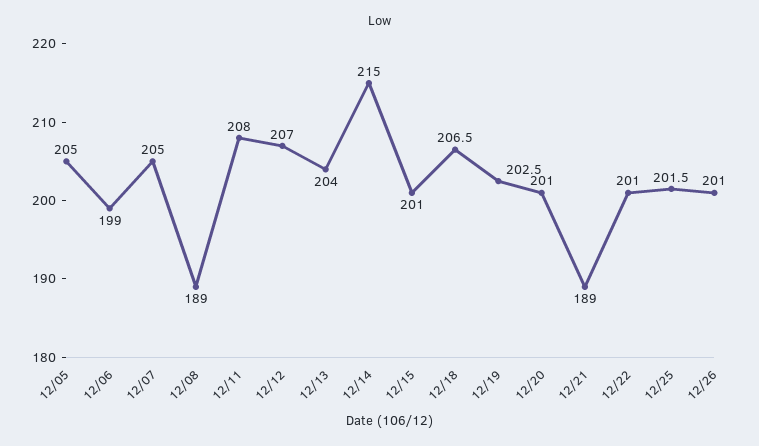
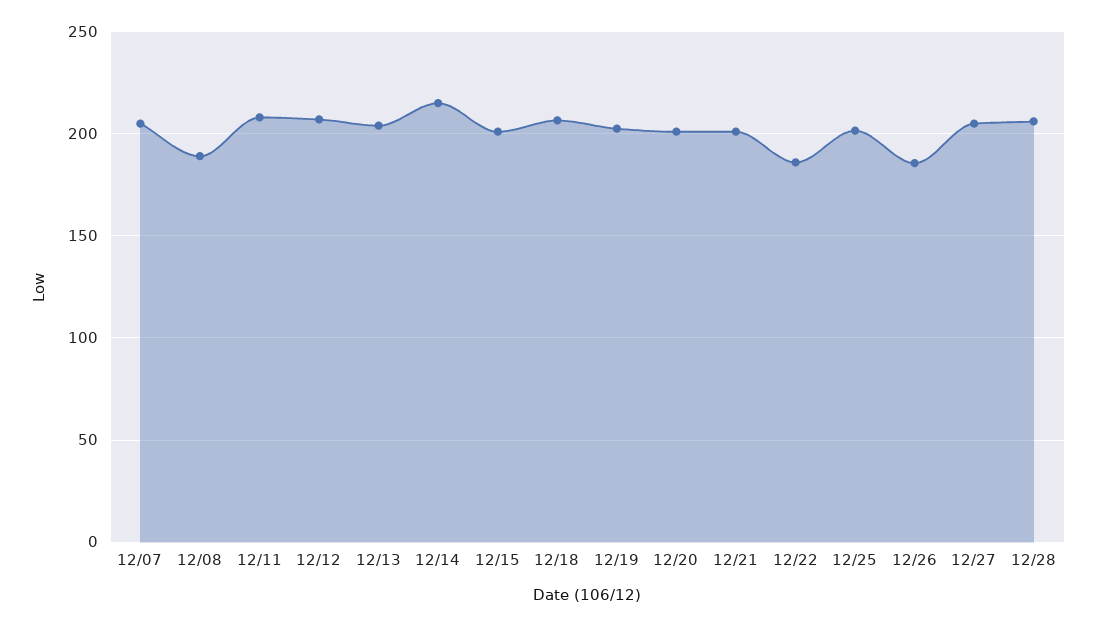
12/05: 205 -> none
12/06: 199 -> none
12/21: 189 -> 200
12/22: 201 -> 185
12/26: 201 -> 185
12/27: none -> 205
12/28: none -> 205

